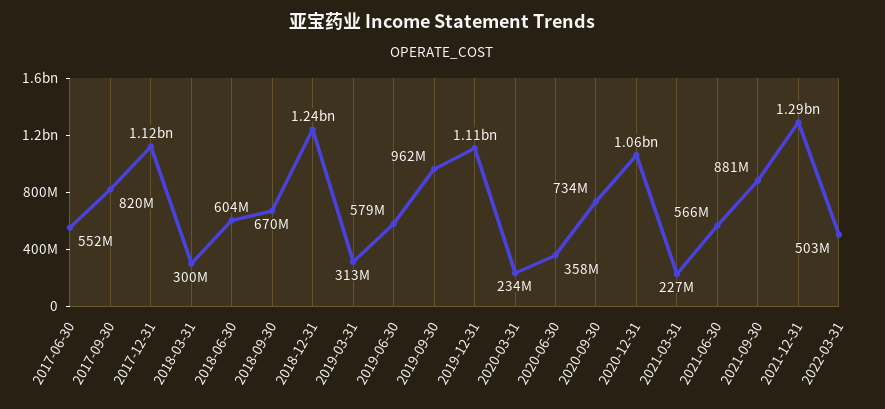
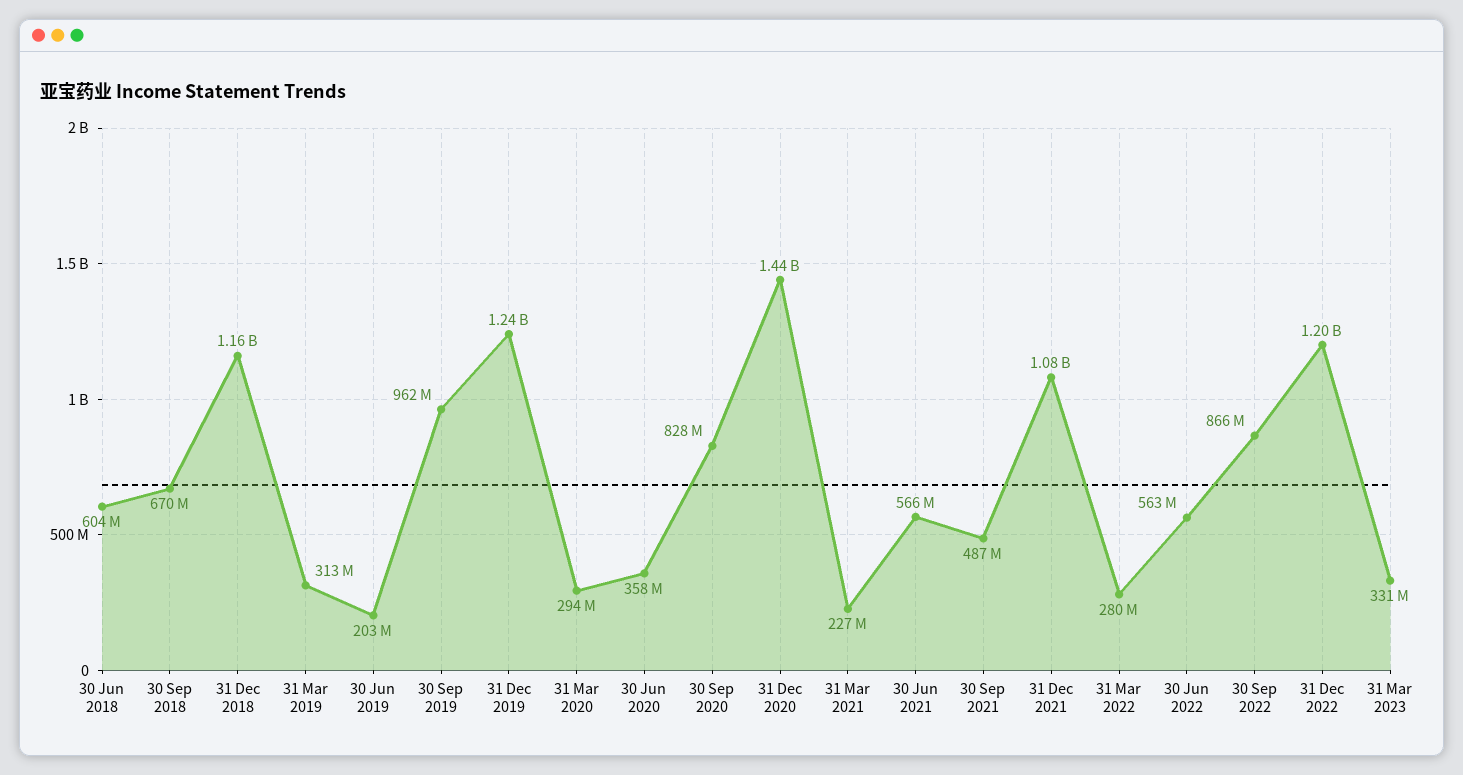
2017-06-30: 552000000 -> none
2017-09-30: 820000000 -> none
2017-12-31: 1120000000 -> none
2018-03-31: 300000000 -> none
2018-12-31: 1240000000 -> 1160000000
2019-06-30: 579000000 -> 203000000
2019-12-31: 1110000000 -> 1240000000
2020-03-31: 234000000 -> 294000000
2020-09-30: 734000000 -> 828000000
2020-12-31: 1060000000 -> 1440000000
2021-09-30: 881000000 -> 487000000
2021-12-31: 1290000000 -> 1080000000
2022-03-31: 503000000 -> 280000000
30 Jun 2022: none -> 563000000
30 Sep 2022: none -> 866000000
31 Dec 2022: none -> 1200000000
31 Mar 2023: none -> 331000000

